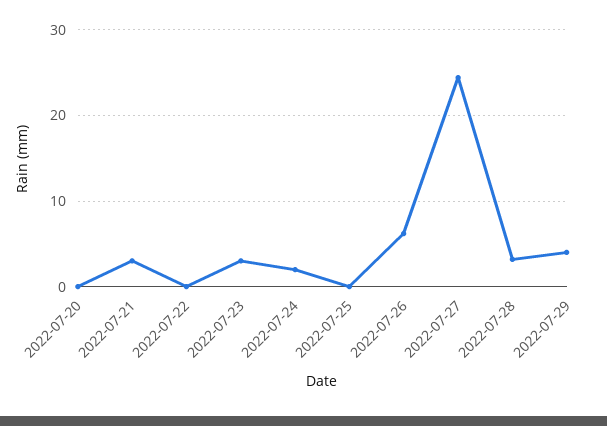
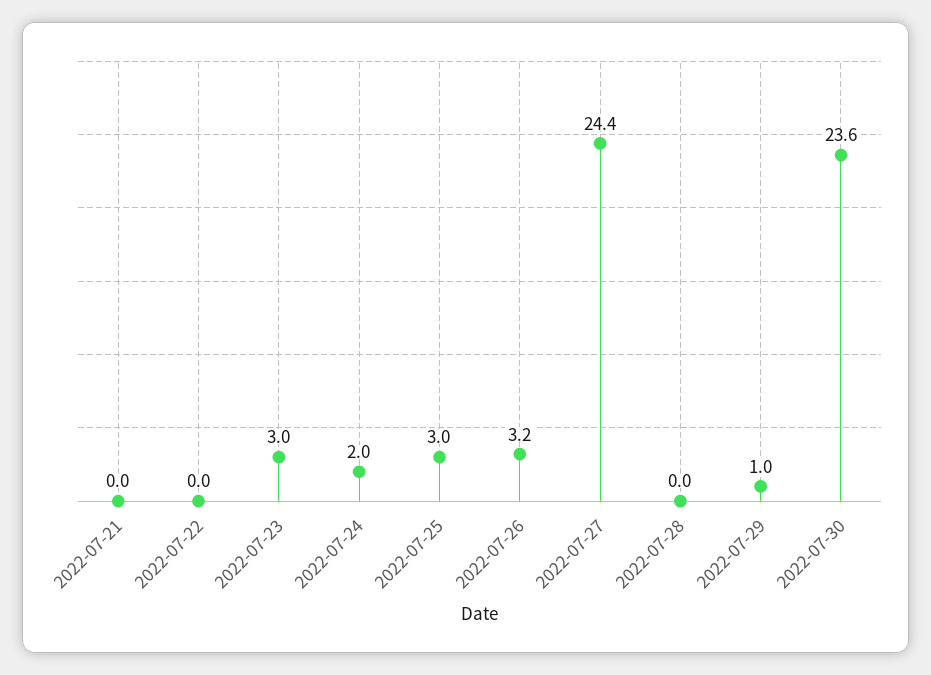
2022-07-20: 0 -> none
2022-07-21: 3 -> 0
2022-07-25: 0 -> 3
2022-07-26: 6 -> 3.2
2022-07-28: 3 -> 0
2022-07-29: 4 -> 1
2022-07-30: none -> 23.6

